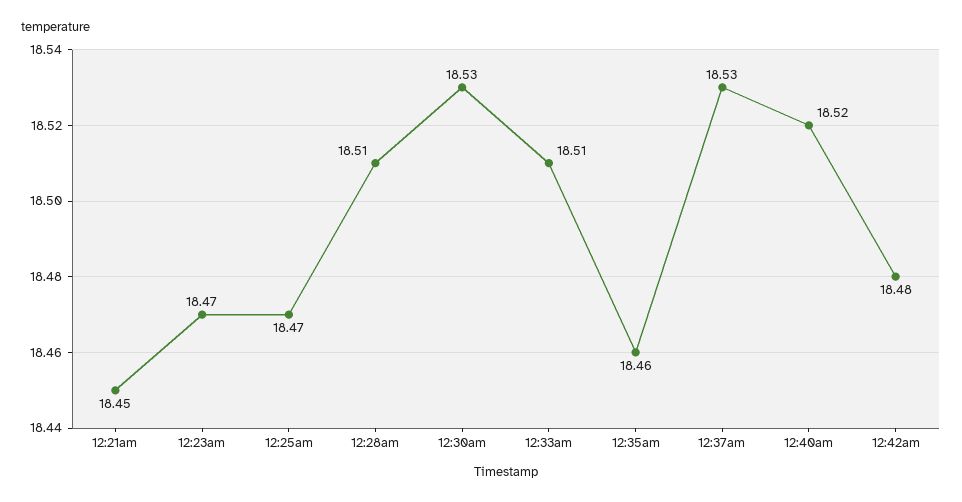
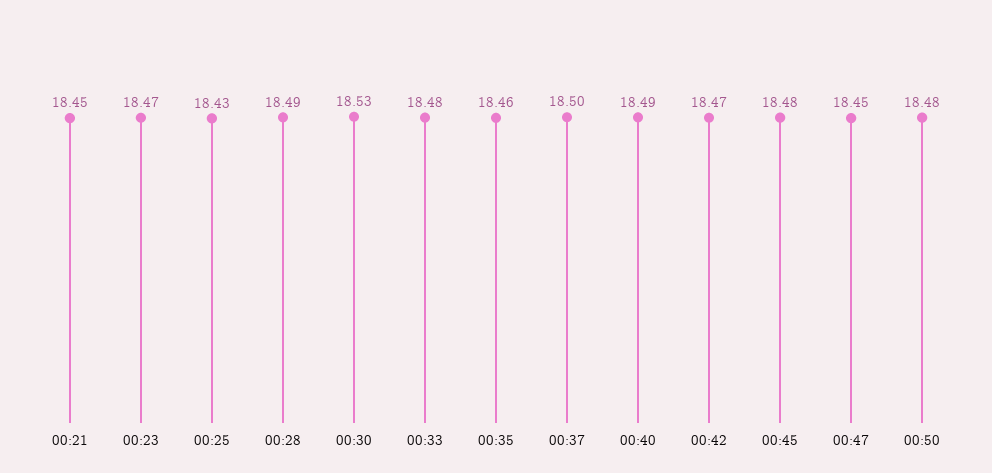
12:25am: 18.47 -> 18.43
12:28am: 18.51 -> 18.49
12:33am: 18.51 -> 18.48
12:37am: 18.53 -> 18.5
12:40am: 18.52 -> 18.49
12:42am: 18.48 -> 18.47
00:45: none -> 18.48
00:47: none -> 18.45
00:50: none -> 18.48

